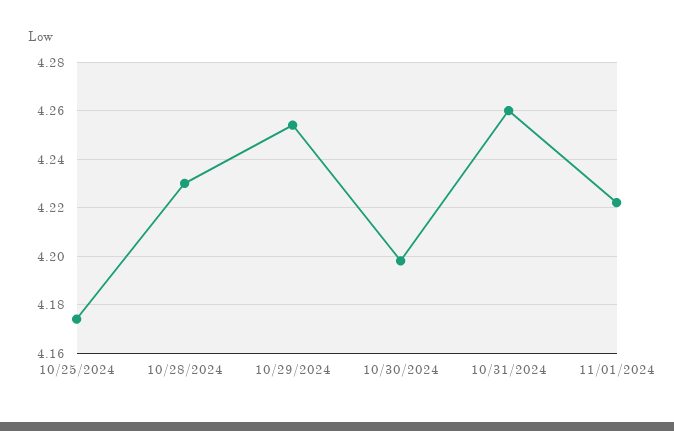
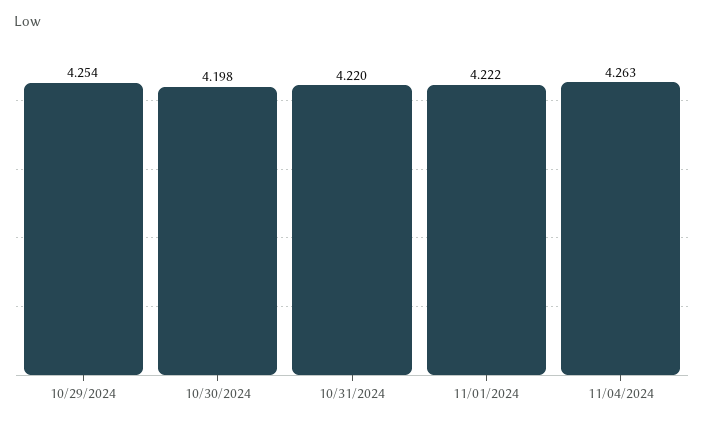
10/25/2024: 4.175 -> none
10/28/2024: 4.23 -> none
10/31/2024: 4.26 -> 4.22
11/04/2024: none -> 4.263

